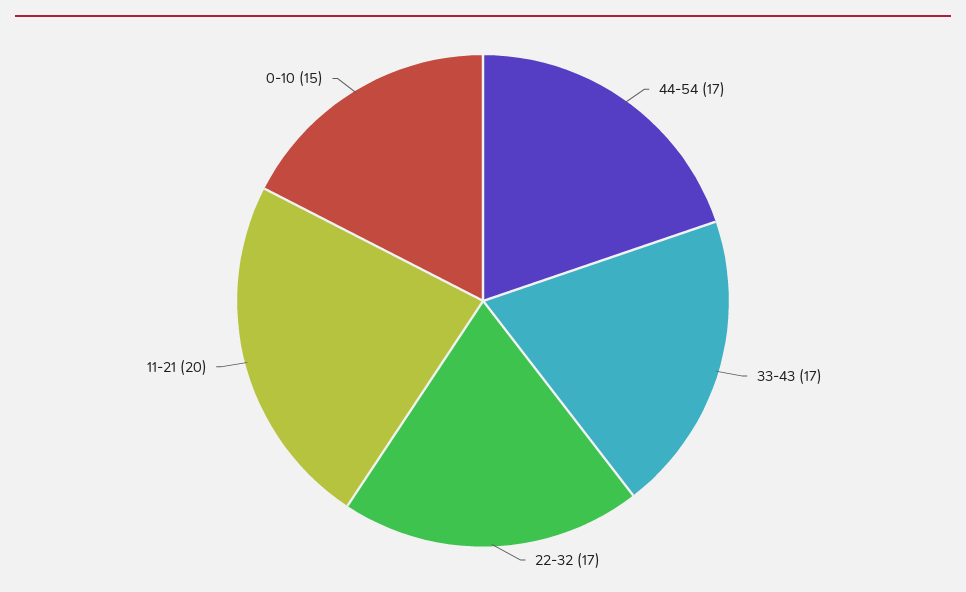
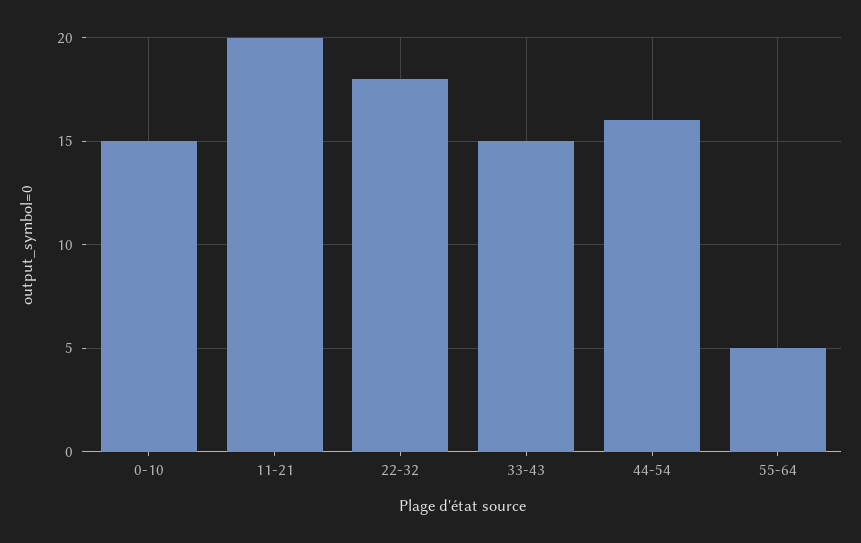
44-54: 17 -> 16
33-43: 17 -> 15
22-32: 17 -> 18
55-64: none -> 5

